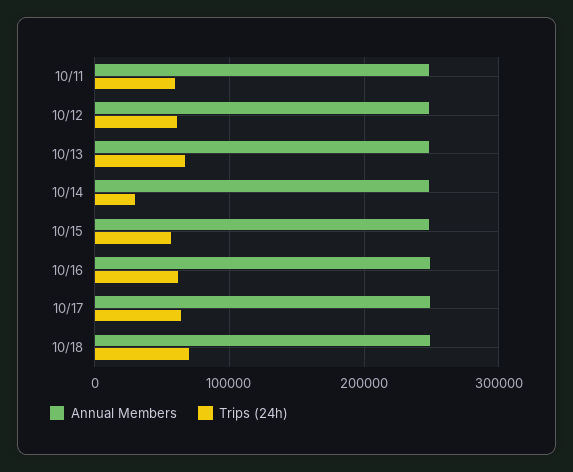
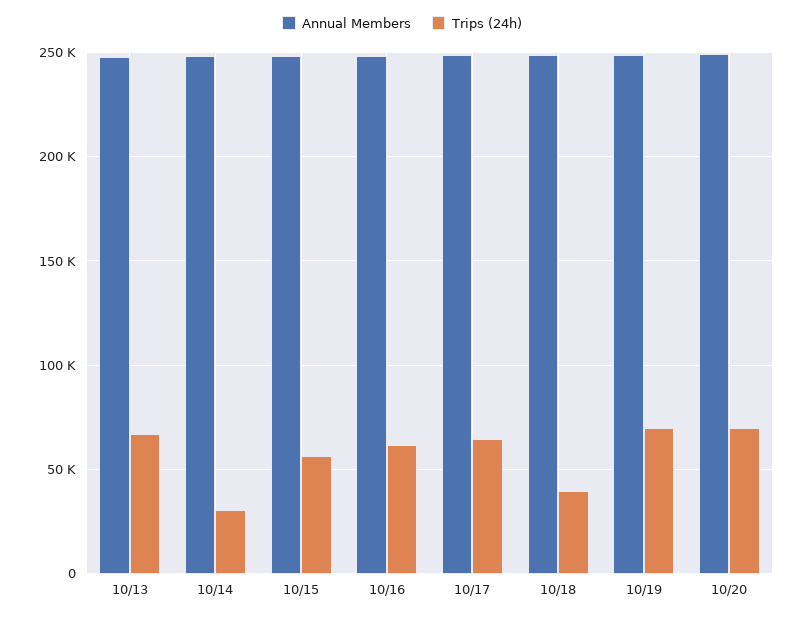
Annual Members, 10/11: 250000 -> none
Trips (24h), 10/11: 60000 -> none
Annual Members, 10/12: 250000 -> none
Trips (24h), 10/12: 60000 -> none
Trips (24h), 10/18: 70000 -> 40000
Annual Members, 10/19: none -> 250000
Trips (24h), 10/19: none -> 70000
Annual Members, 10/20: none -> 250000
Trips (24h), 10/20: none -> 70000

